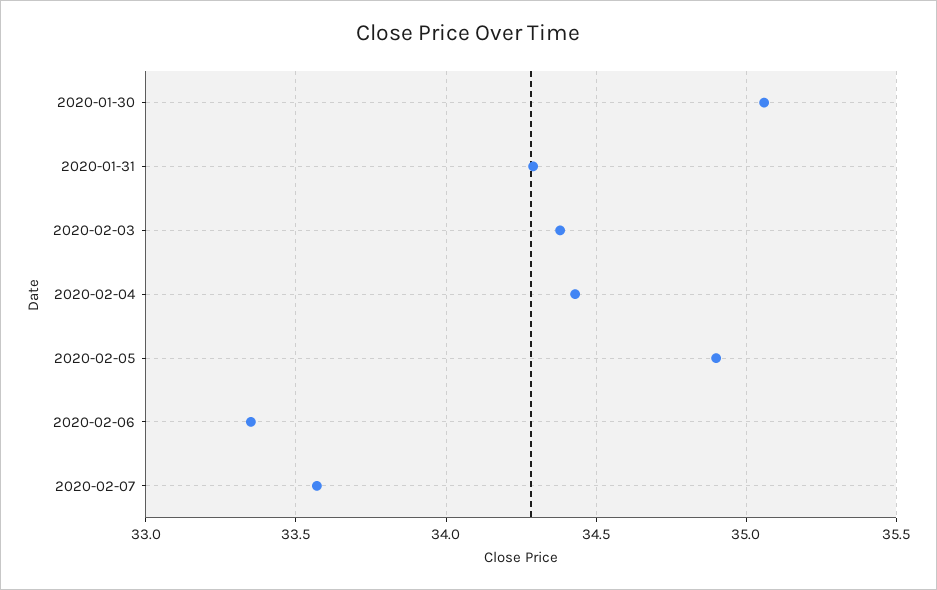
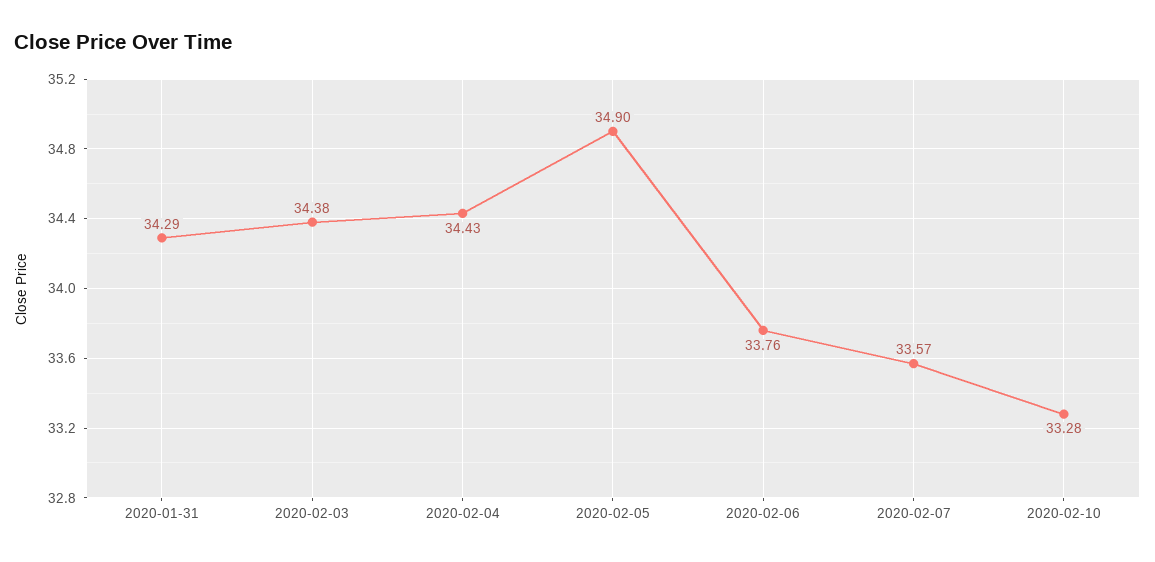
2020-01-30: 35.05 -> none
2020-02-06: 33.35 -> 33.76
2020-02-10: none -> 33.28

